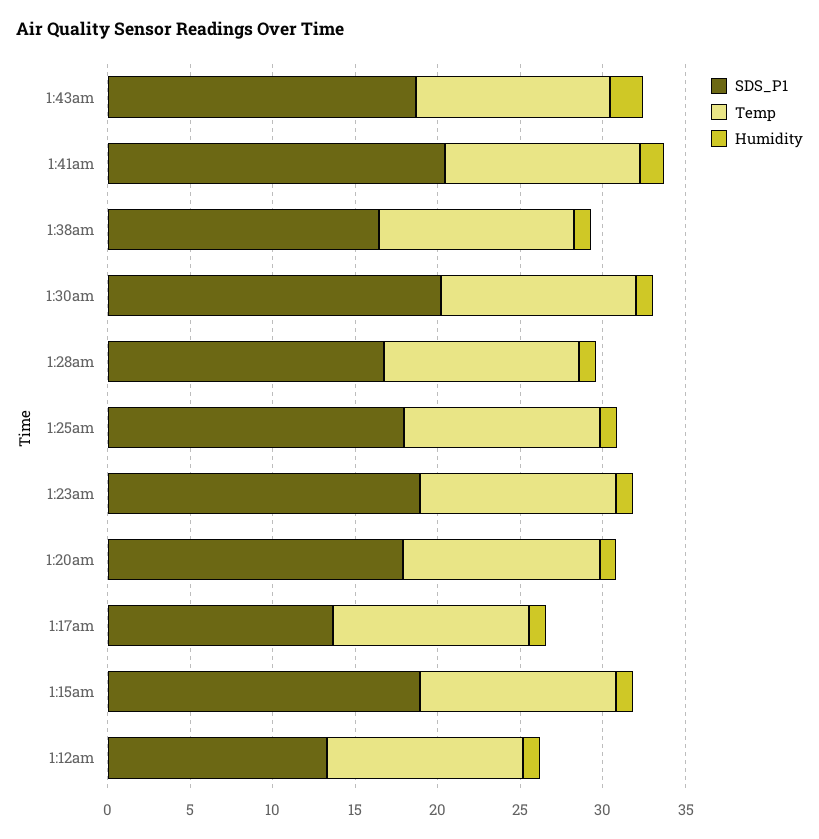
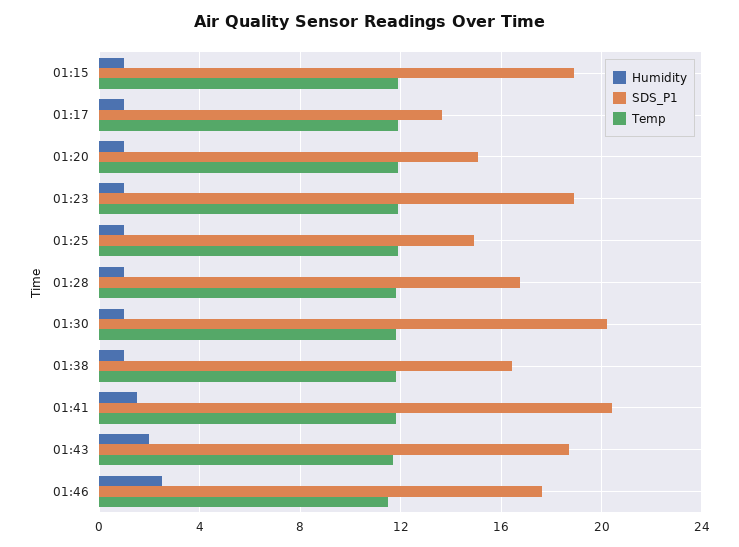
SDS_P1, 1:25am: 18 -> 15
SDS_P1, 1:20am: 18 -> 15
SDS_P1, 1:12am: 13 -> none
Temp, 1:12am: 12 -> none
Humidity, 1:12am: 1 -> none
Humidity, 01:46: none -> 2.5
SDS_P1, 01:46: none -> 17.5
Temp, 01:46: none -> 11.5

